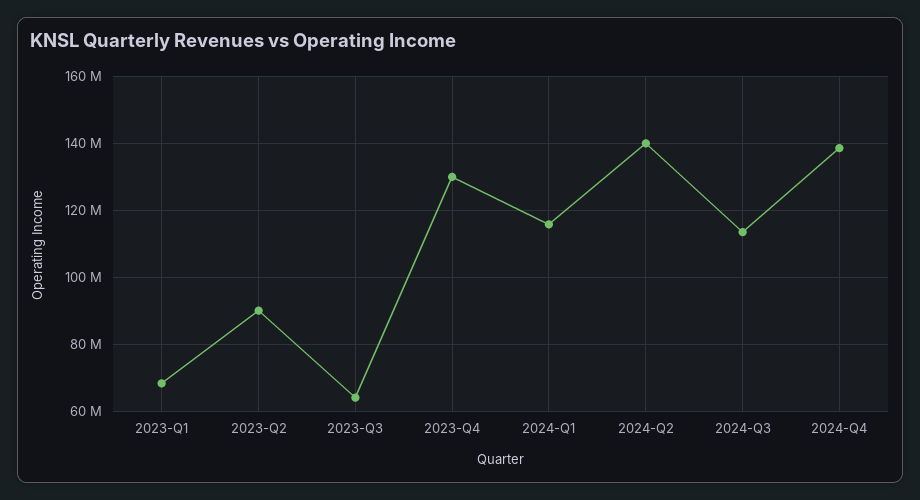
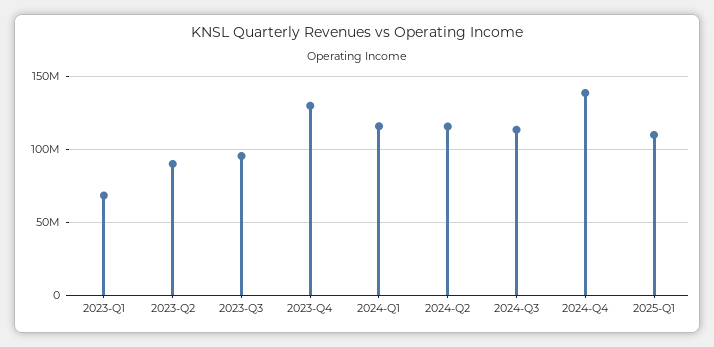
2023-Q3: 64000000 -> 95000000
2024-Q2: 140000000 -> 115000000
2025-Q1: none -> 110000000

